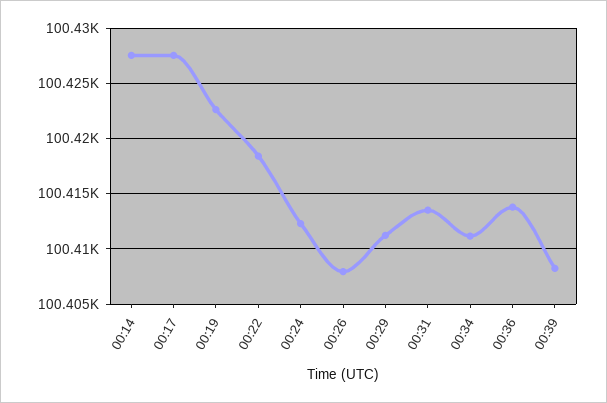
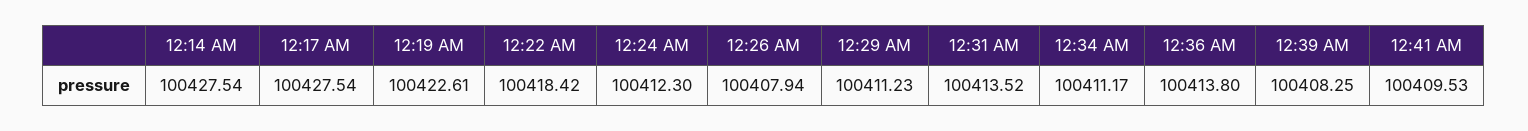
12:41 AM: none -> 100409.53

